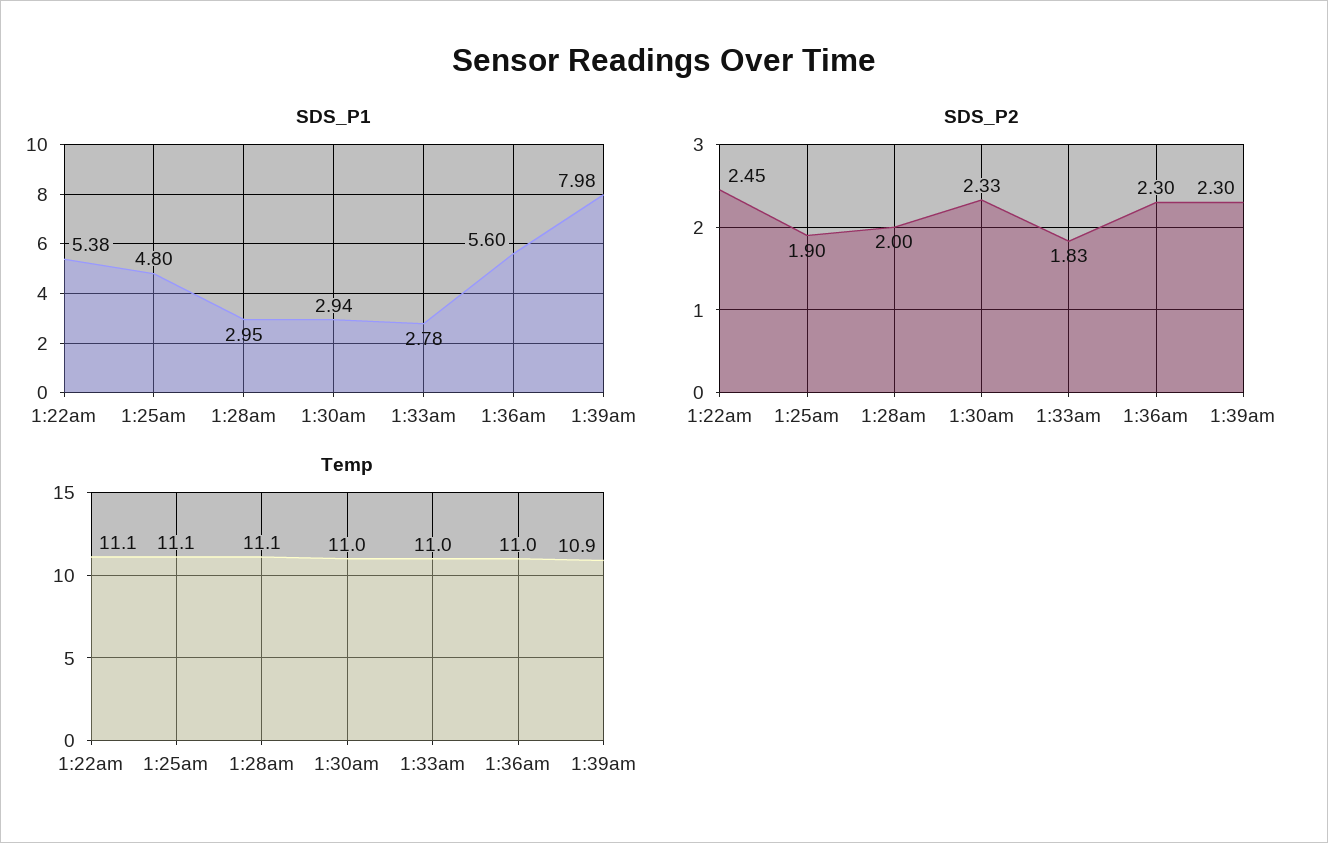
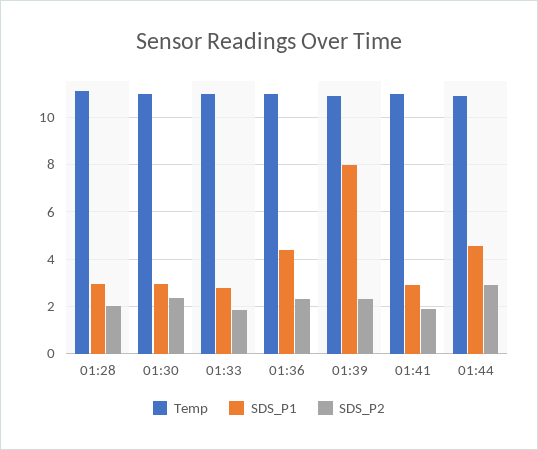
SDS_P1, 1:22am: 5.38 -> none
SDS_P1, 1:25am: 4.8 -> none
SDS_P1, 1:36am: 5.6 -> 4.5
SDS_P2, 1:22am: 2.45 -> none
SDS_P2, 1:25am: 1.9 -> none
Temp, 1:22am: 11.1 -> none
Temp, 1:25am: 11.1 -> none
Temp, 01:41: none -> 11
SDS_P1, 01:41: none -> 3
SDS_P2, 01:41: none -> 2
Temp, 01:44: none -> 11
SDS_P1, 01:44: none -> 4.5
SDS_P2, 01:44: none -> 3

